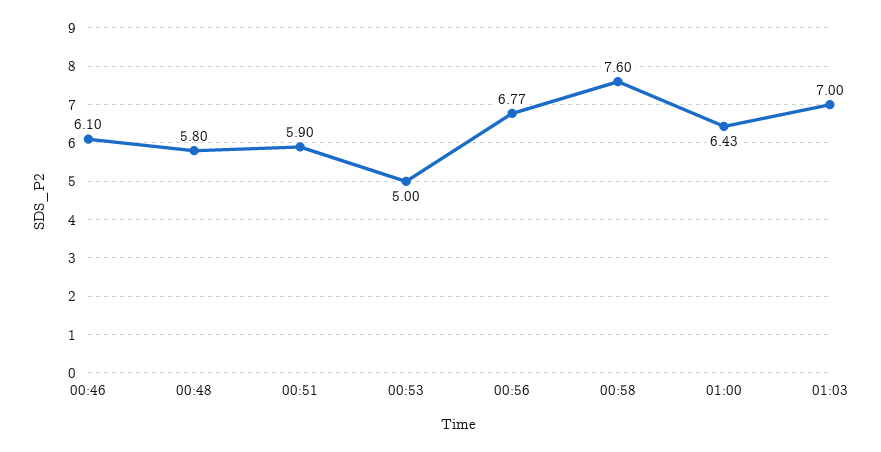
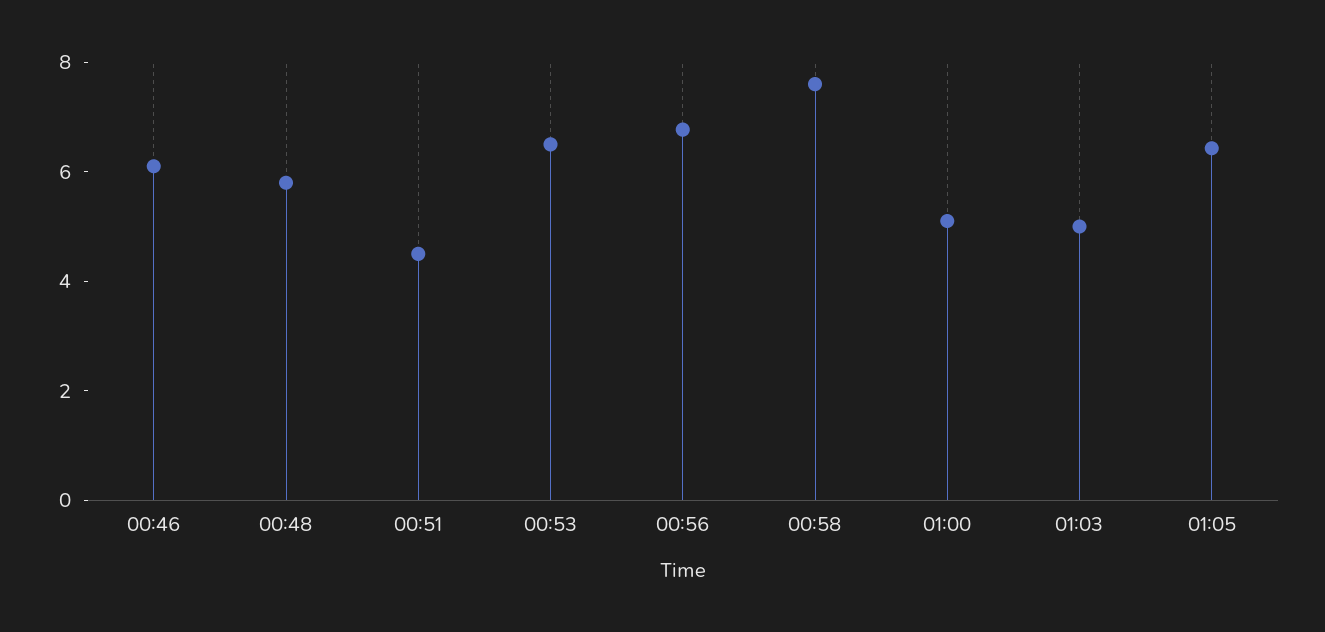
00:51: 5.9 -> 4.5
00:53: 5 -> 6.5
01:00: 6.43 -> 5
01:03: 7 -> 5
01:05: none -> 6.5

